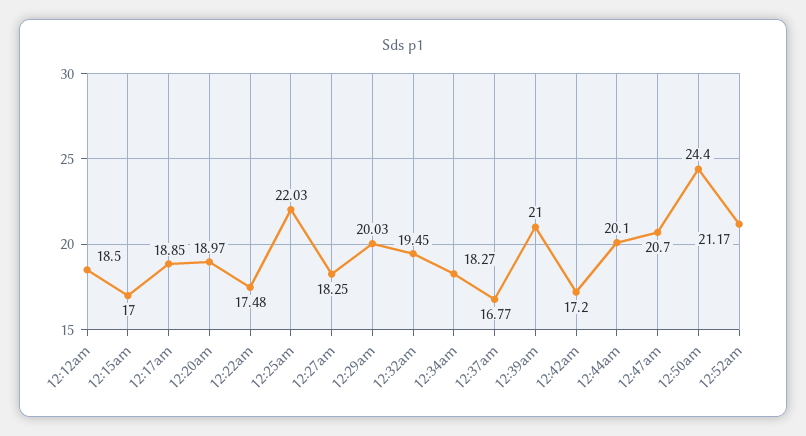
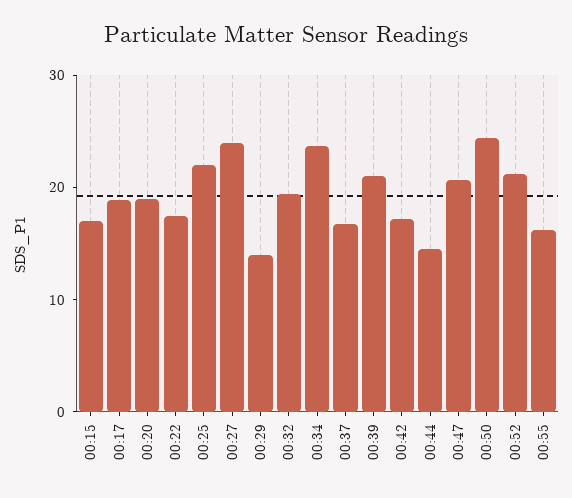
12:12am: 18.5 -> none
12:27am: 18.25 -> 24
12:29am: 20.03 -> 14
12:34am: 18.27 -> 24
12:44am: 20.1 -> 14
00:55: none -> 16

